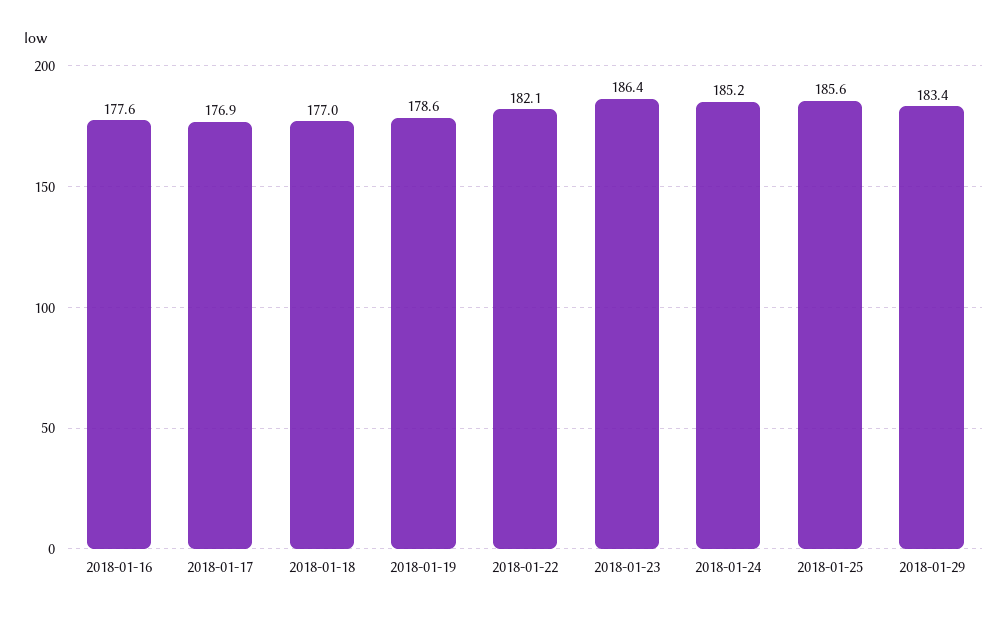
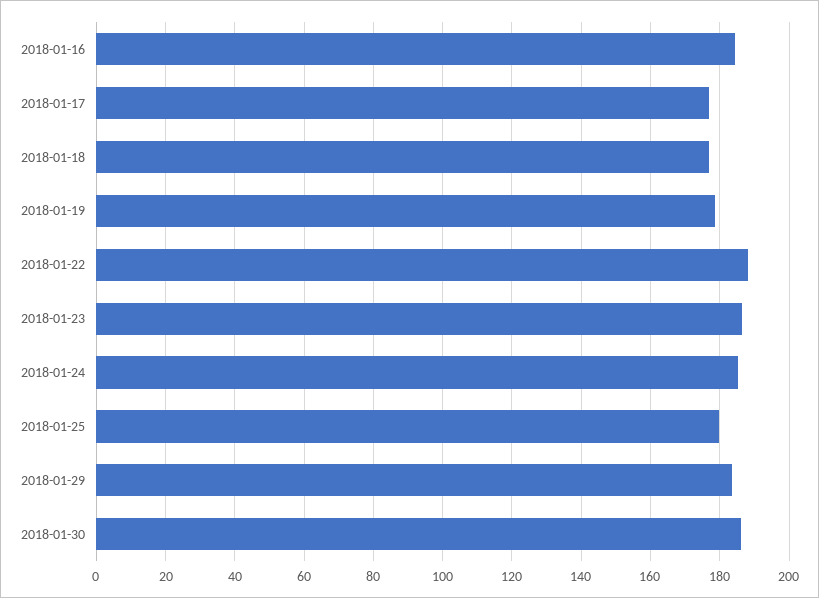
2018-01-16: 177.6 -> 184
2018-01-22: 182.1 -> 188
2018-01-25: 185.6 -> 180
2018-01-30: none -> 186

